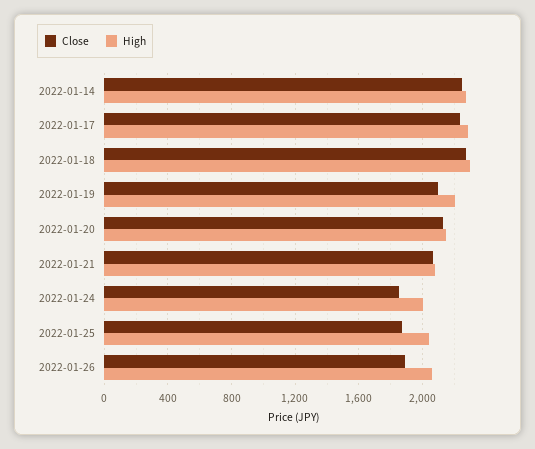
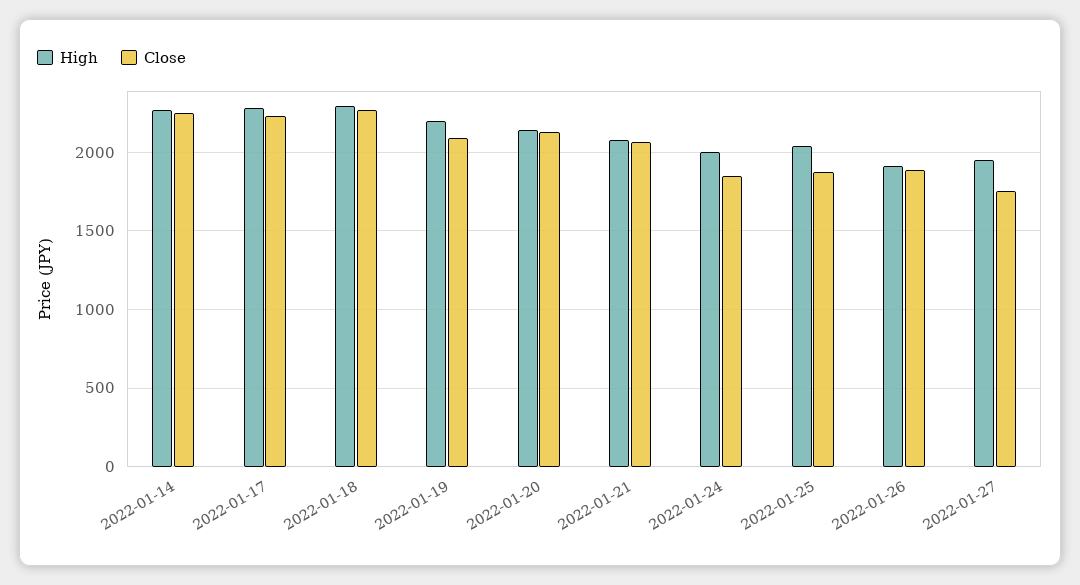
High, 2022-01-26: 2050 -> 1900
High, 2022-01-27: none -> 1950
Close, 2022-01-27: none -> 1750

